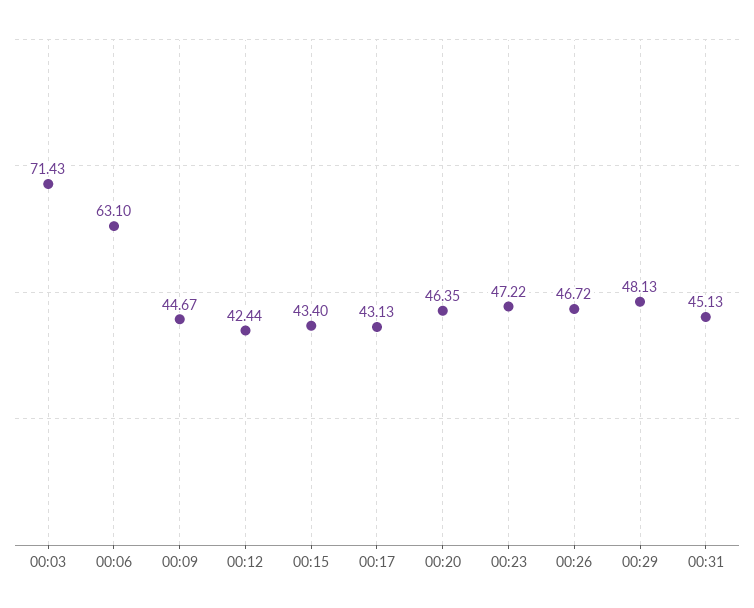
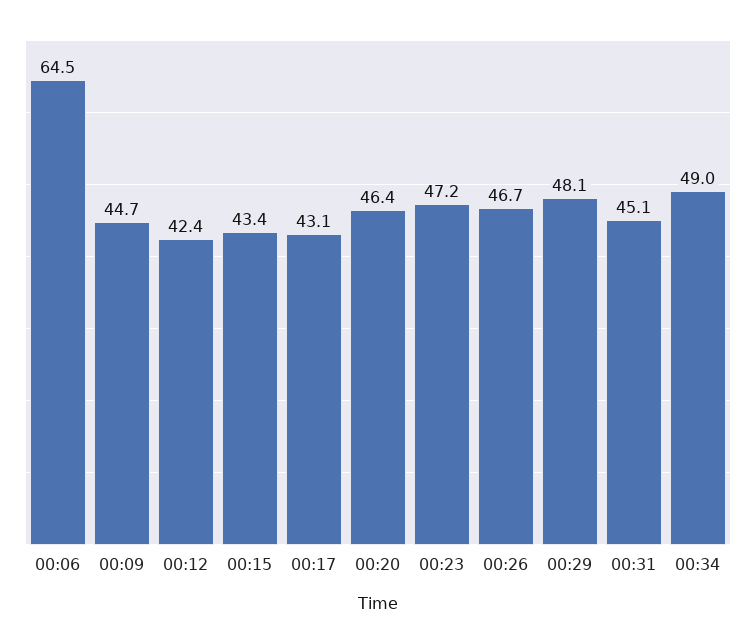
00:03: 71.43 -> none
00:06: 63.1 -> 64.5
00:34: none -> 49

